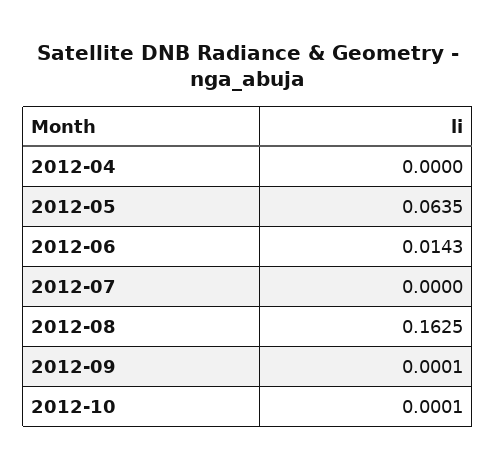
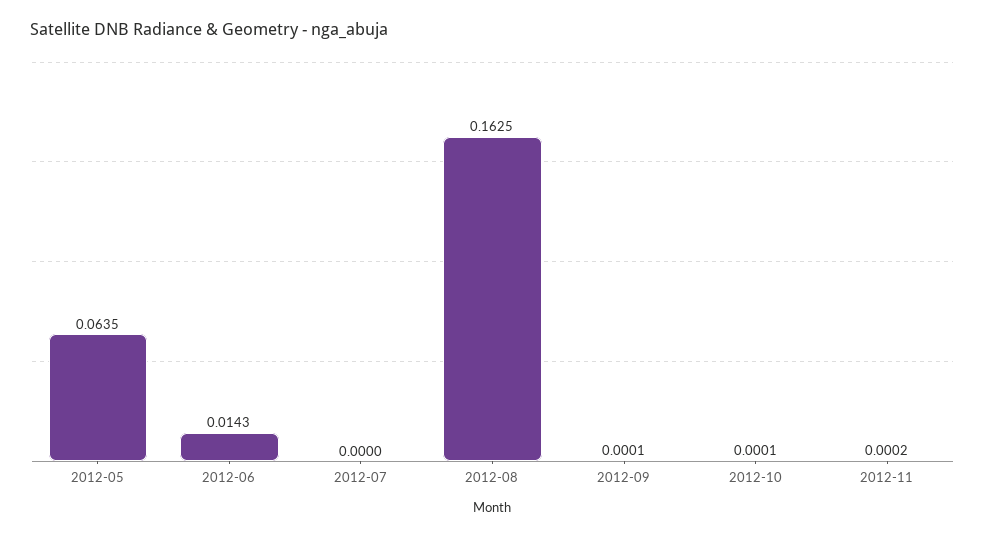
2012-04: 0 -> none
2012-11: none -> 0.0002

